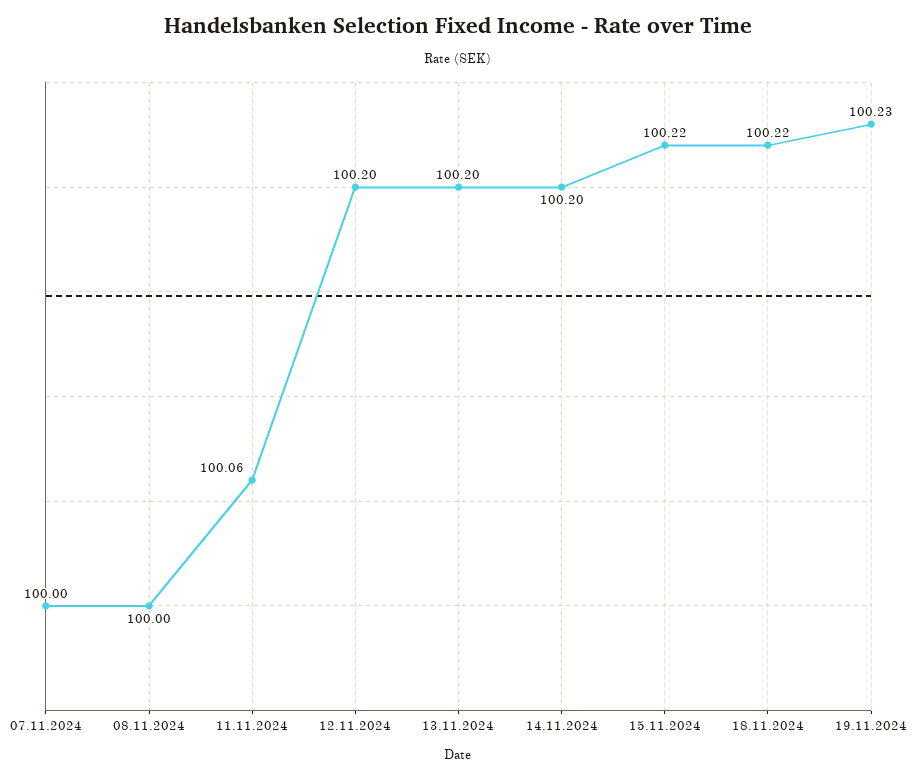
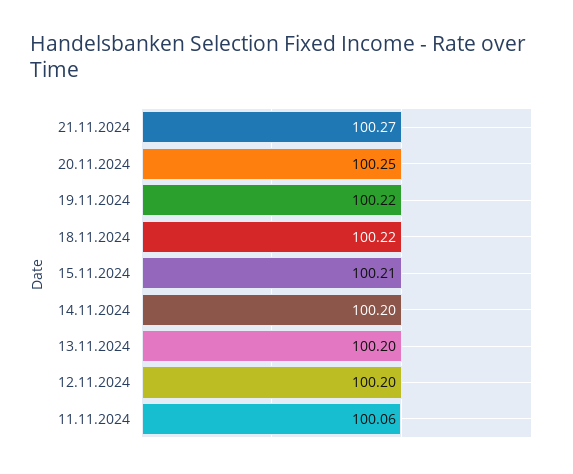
07.11.2024: 100 -> none
08.11.2024: 100 -> none
15.11.2024: 100.22 -> 100.21
19.11.2024: 100.23 -> 100.22
21.11.2024: none -> 100.27
20.11.2024: none -> 100.25

